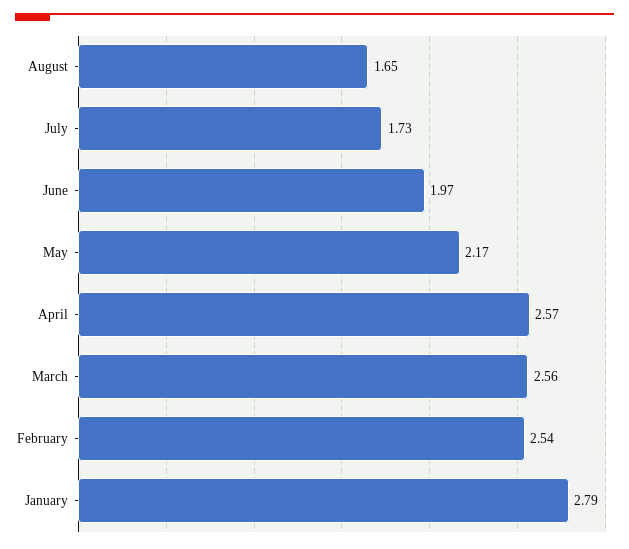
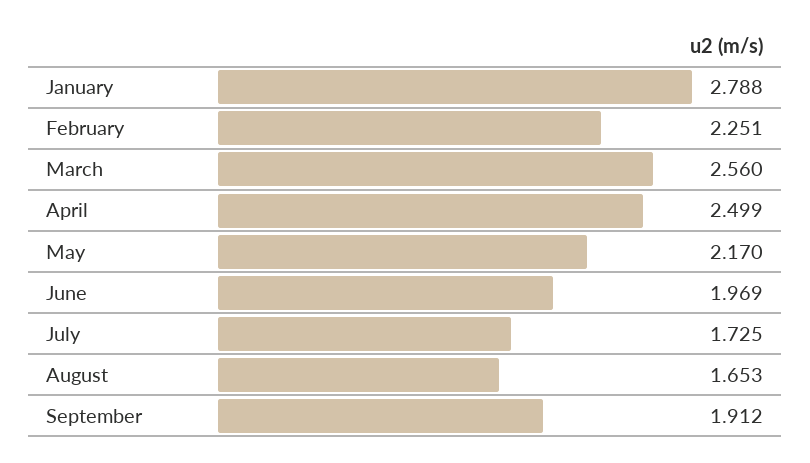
April: 2.57 -> 2.499
February: 2.54 -> 2.251
September: none -> 1.912

